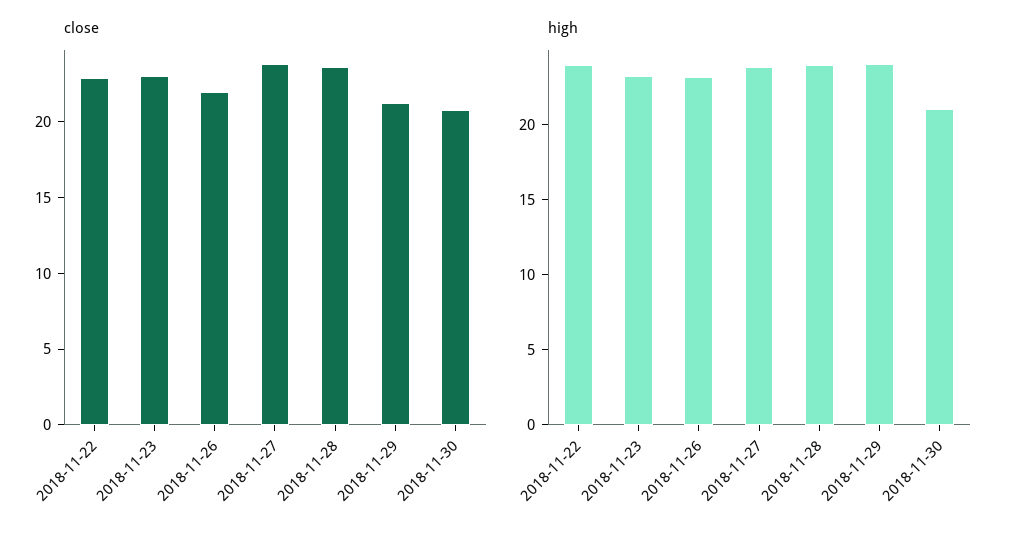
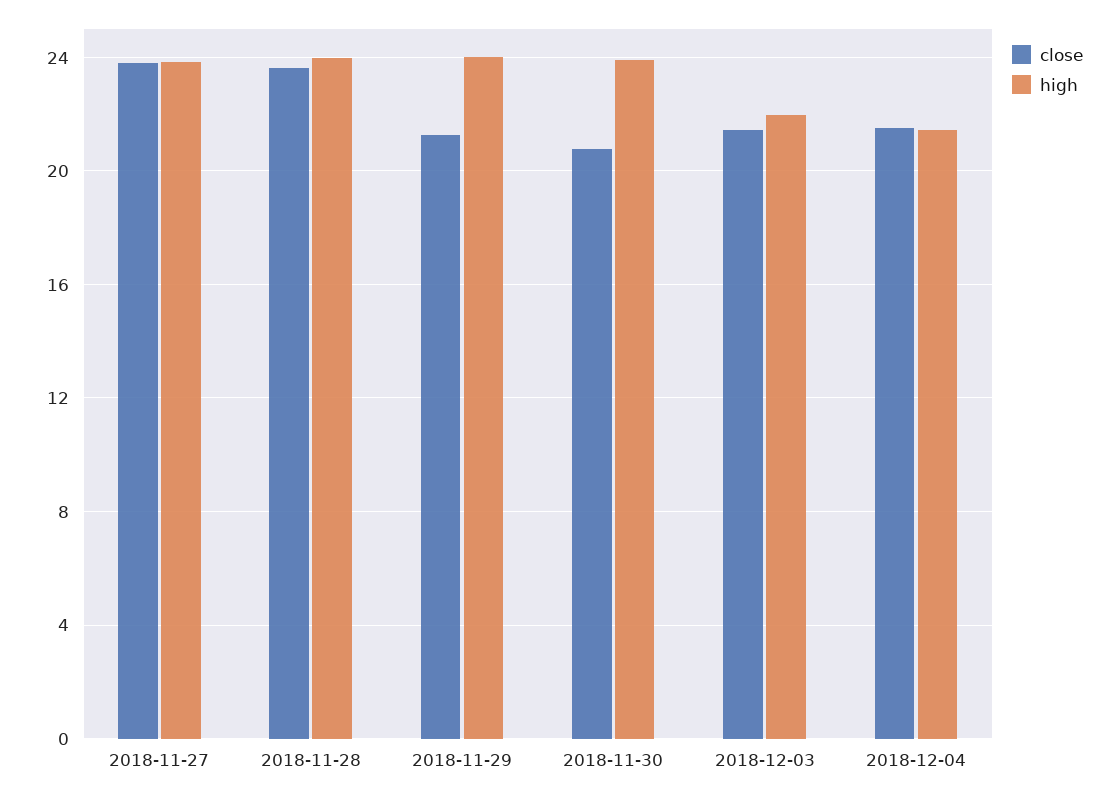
close, 2018-11-22: 23 -> none
close, 2018-11-23: 23 -> none
close, 2018-11-26: 22 -> none
high, 2018-11-22: 24 -> none
high, 2018-11-23: 23 -> none
high, 2018-11-26: 23 -> none
high, 2018-11-30: 21 -> 24
close, 2018-12-03: none -> 21.5
high, 2018-12-03: none -> 22
close, 2018-12-04: none -> 21.5
high, 2018-12-04: none -> 21.5

